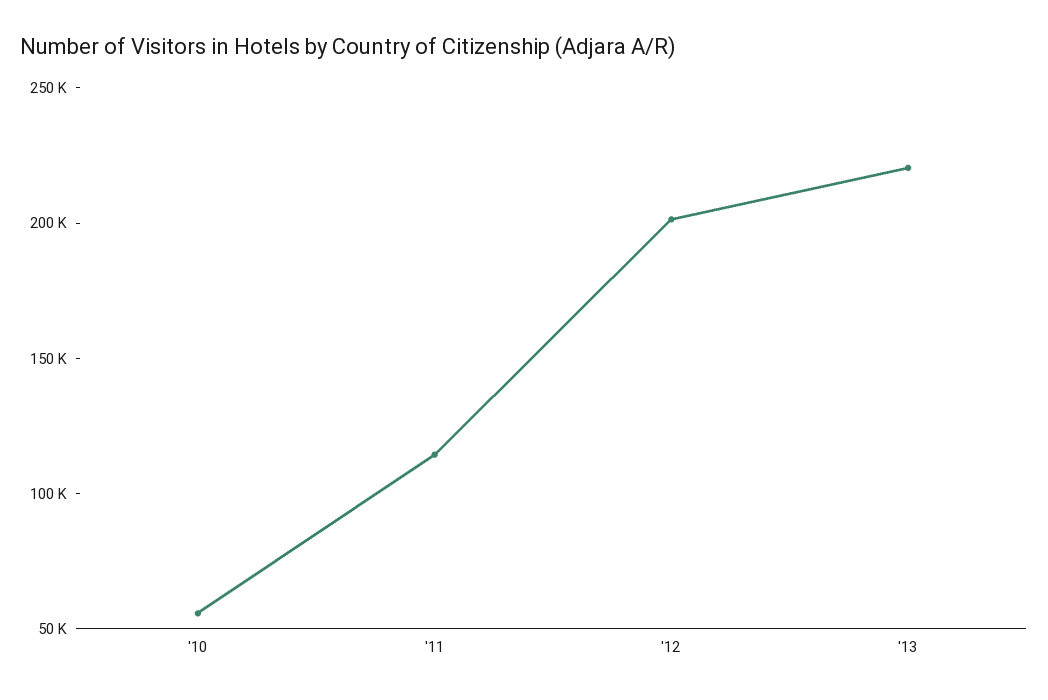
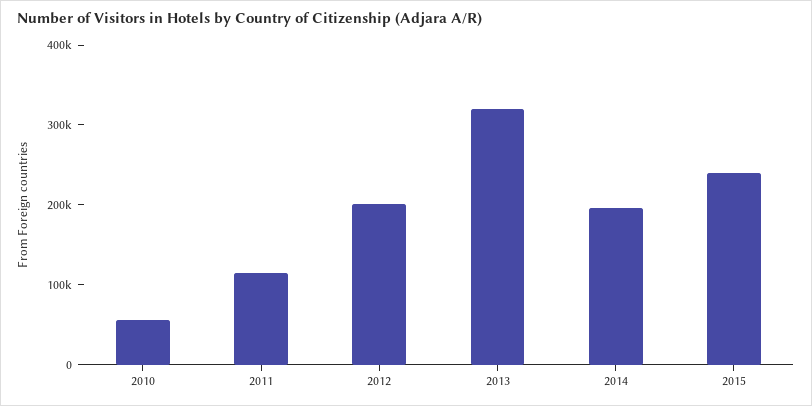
'13: 220000 -> 320000
2014: none -> 200000
2015: none -> 240000

